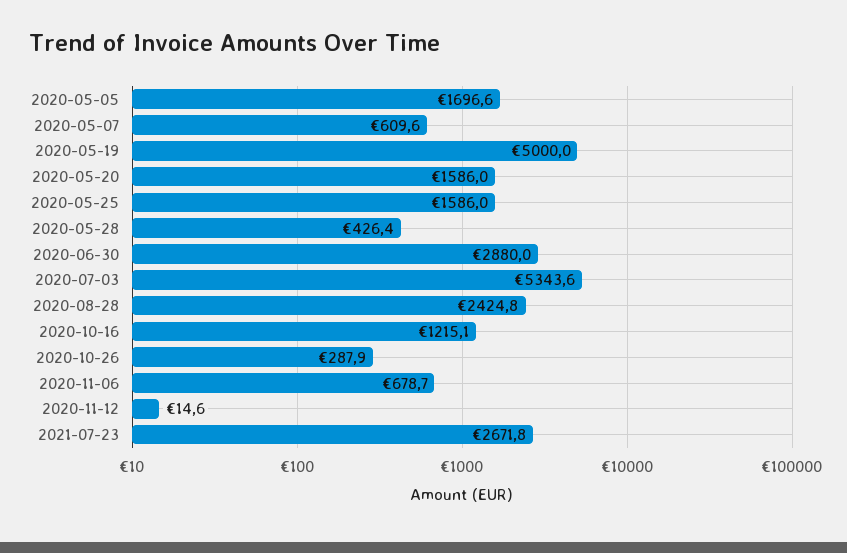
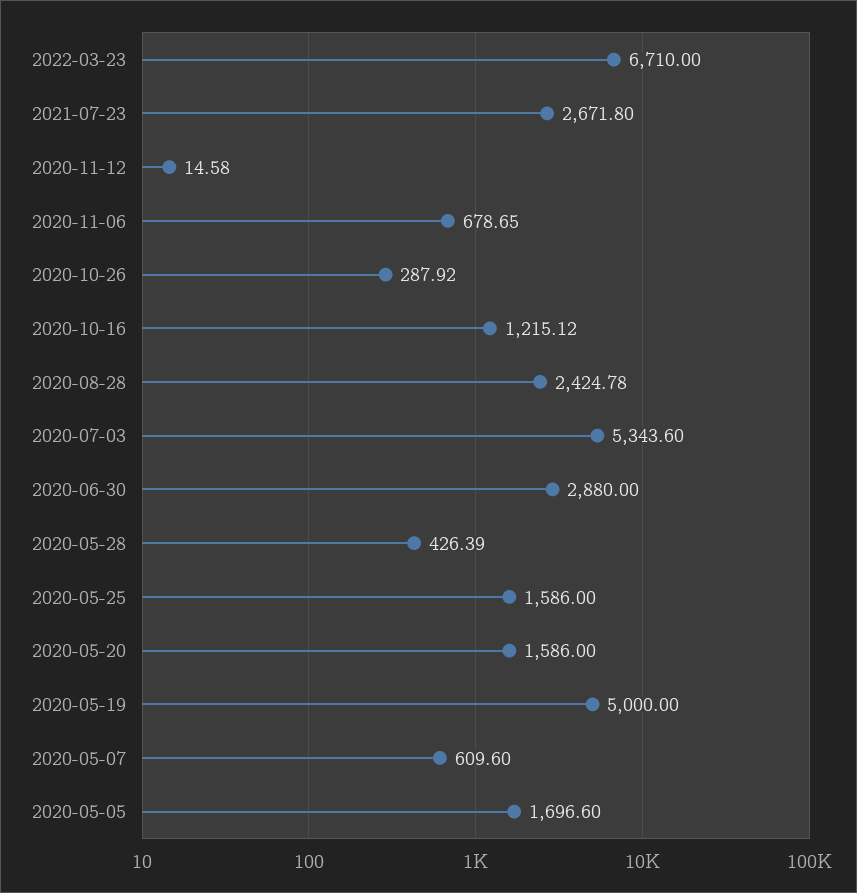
2022-03-23: none -> 6710

